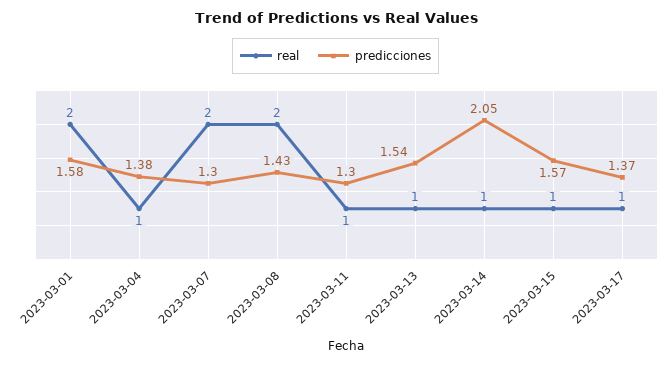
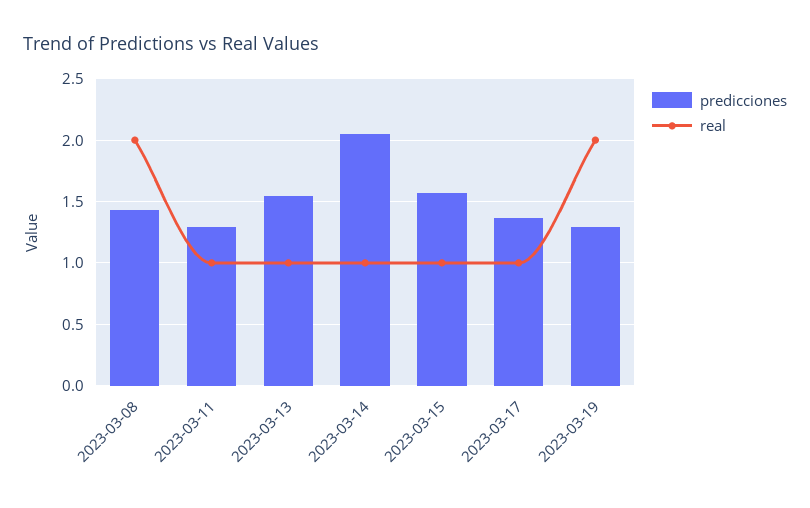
real, 2023-03-01: 2 -> none
predicciones, 2023-03-01: 1.58 -> none
real, 2023-03-04: 1 -> none
predicciones, 2023-03-04: 1.38 -> none
real, 2023-03-07: 2 -> none
predicciones, 2023-03-07: 1.3 -> none
predicciones, 2023-03-19: none -> 1.3
real, 2023-03-19: none -> 2

